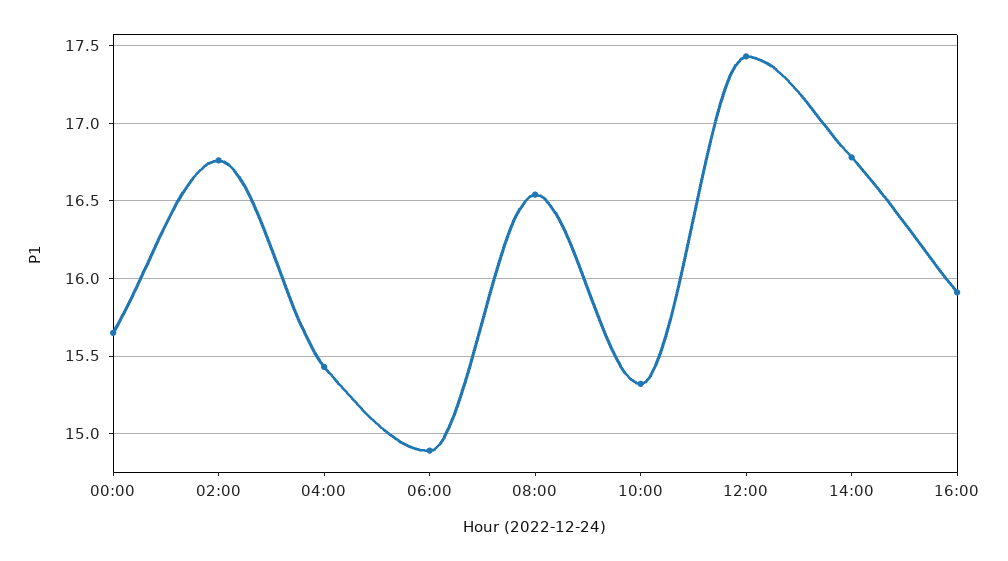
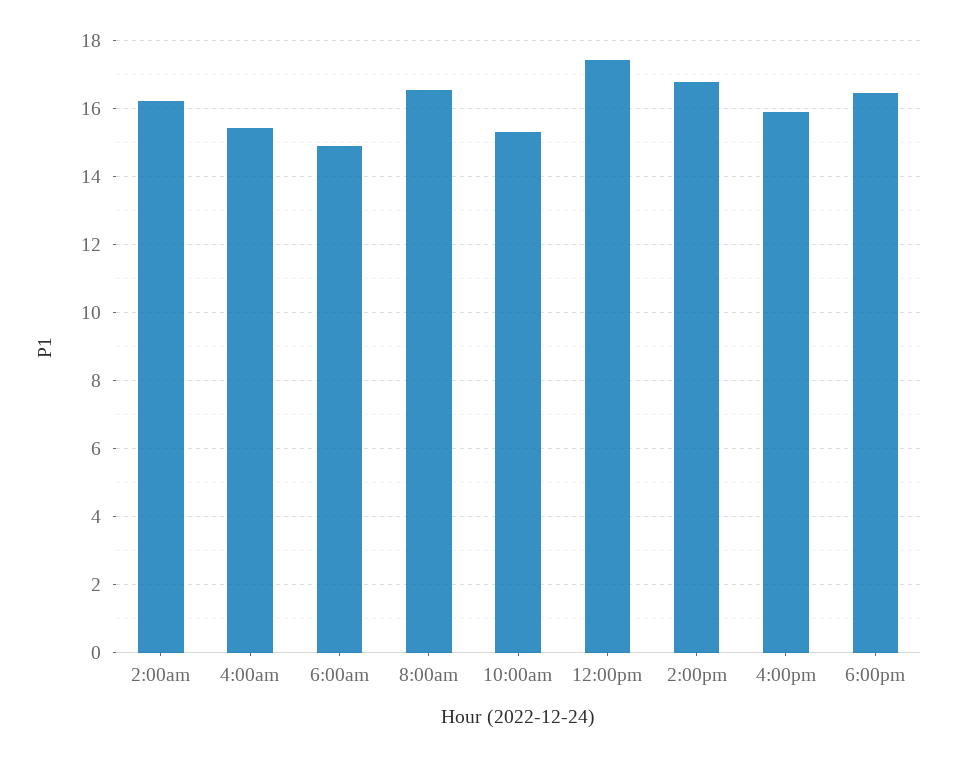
00:00: 15.65 -> none
02:00: 16.75 -> 16.2
6:00pm: none -> 16.4

